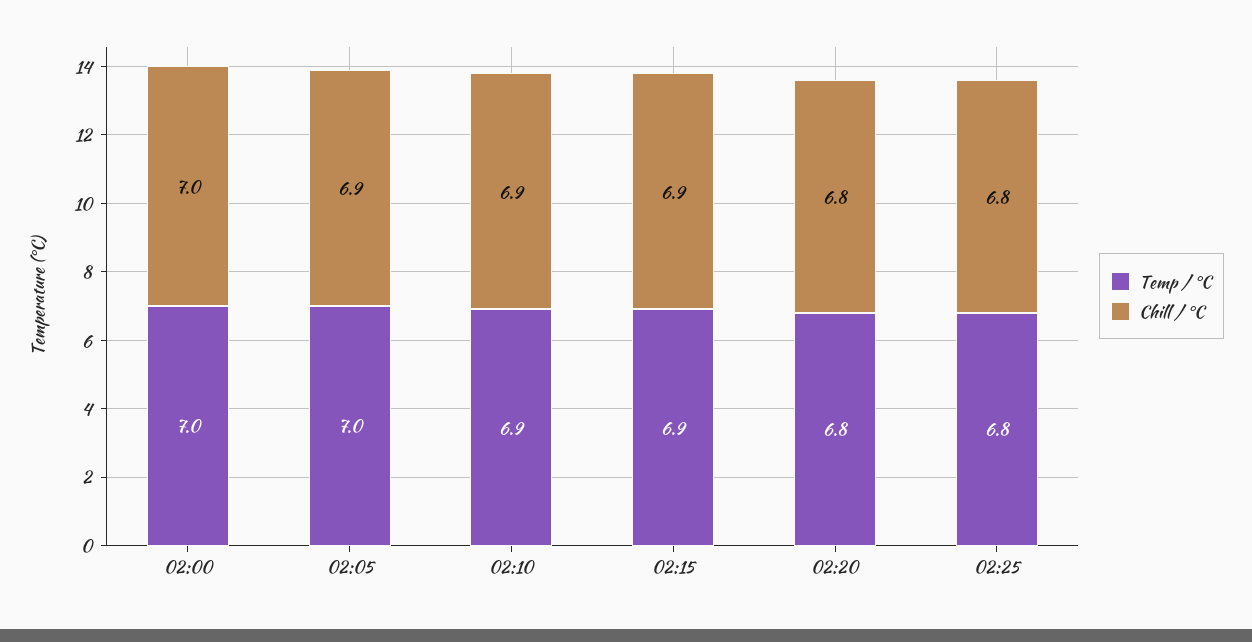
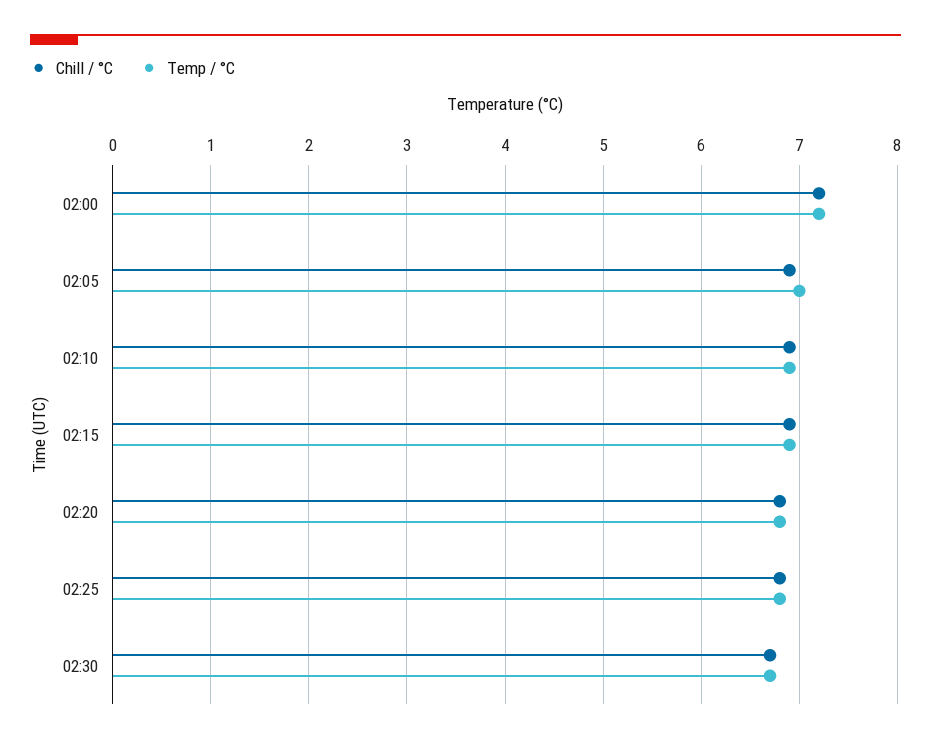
Temp / °C, 02:00: 7 -> 7.2
Chill / °C, 02:00: 7 -> 7.2
Chill / °C, 02:30: none -> 6.7
Temp / °C, 02:30: none -> 6.7

